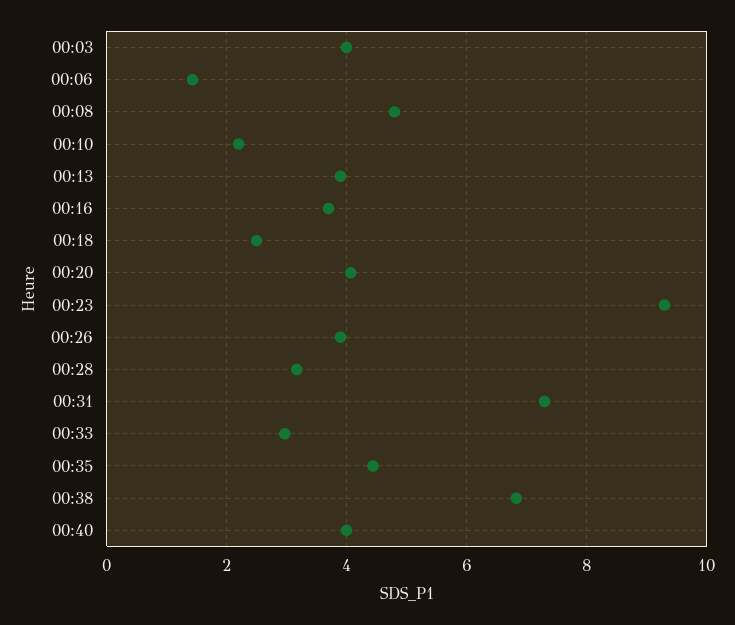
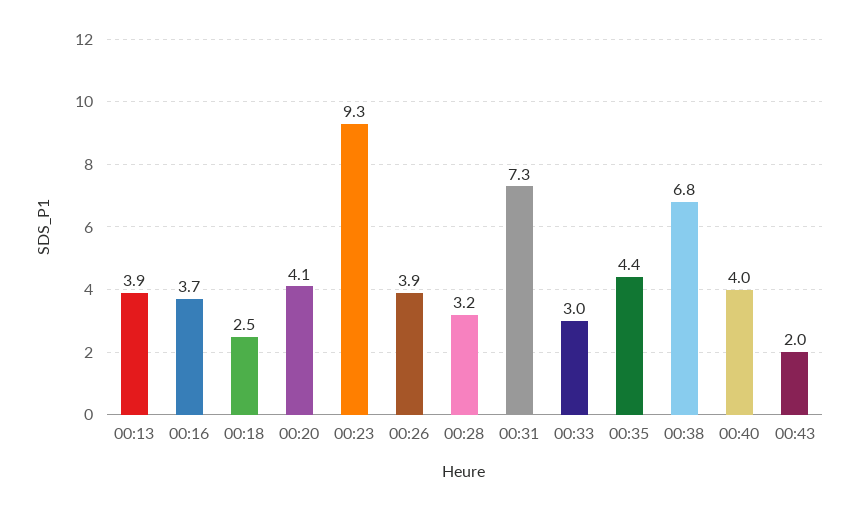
00:03: 4 -> none
00:06: 1.4 -> none
00:08: 4.8 -> none
00:10: 2.2 -> none
00:43: none -> 2

